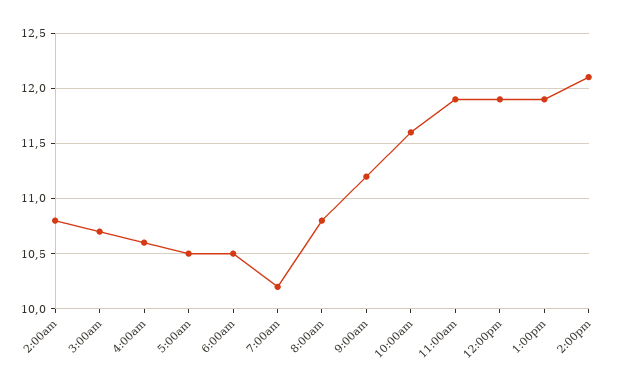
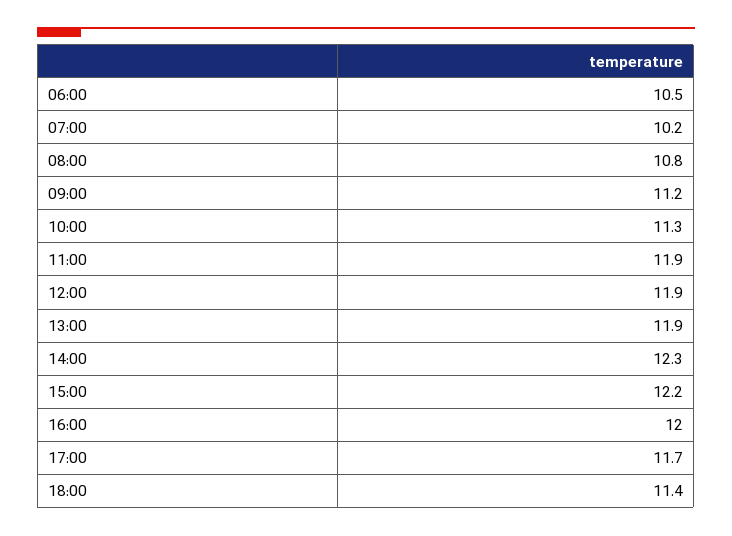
2:00am: 10.8 -> none
3:00am: 10.7 -> none
4:00am: 10.6 -> none
5:00am: 10.5 -> none
10:00am: 11.6 -> 11.3
2:00pm: 12.1 -> 12.3
15:00: none -> 12.2
16:00: none -> 12
17:00: none -> 11.7
18:00: none -> 11.4

